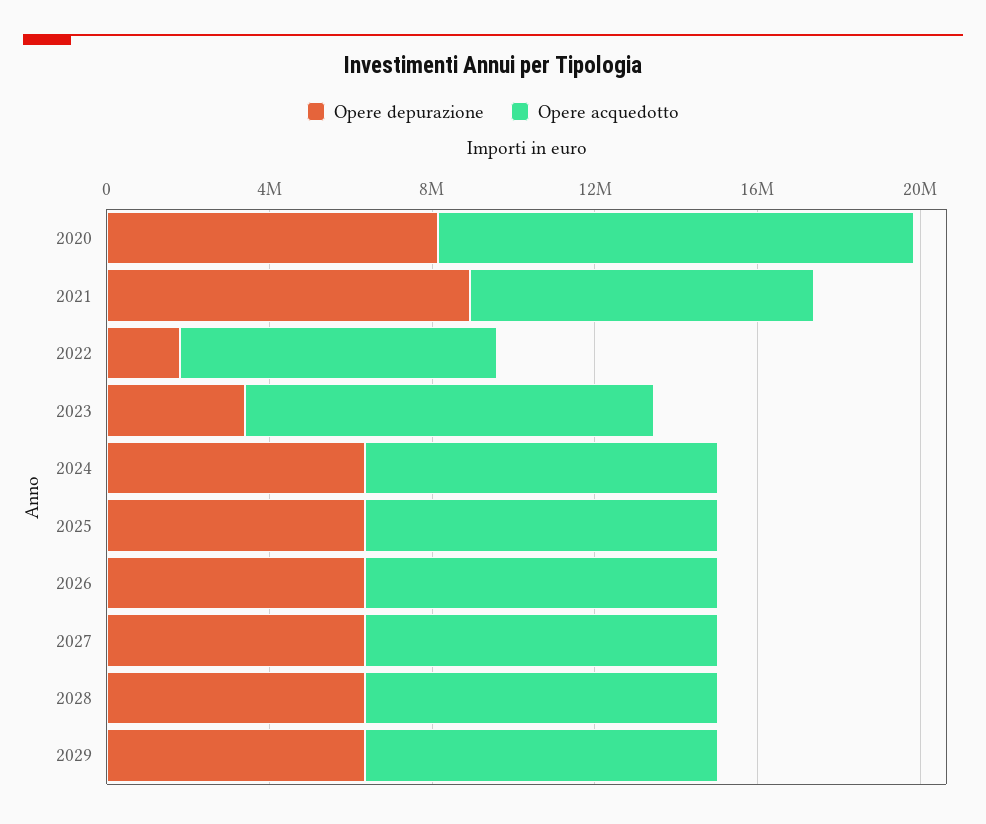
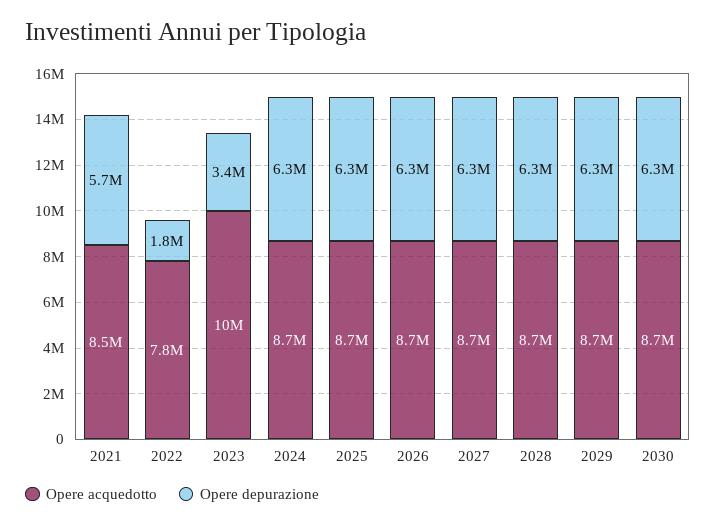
Opere depurazione, 2020: 8000000 -> none
Opere acquedotto, 2020: 12000000 -> none
Opere depurazione, 2021: 9000000 -> 5700000
Opere acquedotto, 2030: none -> 8700000
Opere depurazione, 2030: none -> 6300000

